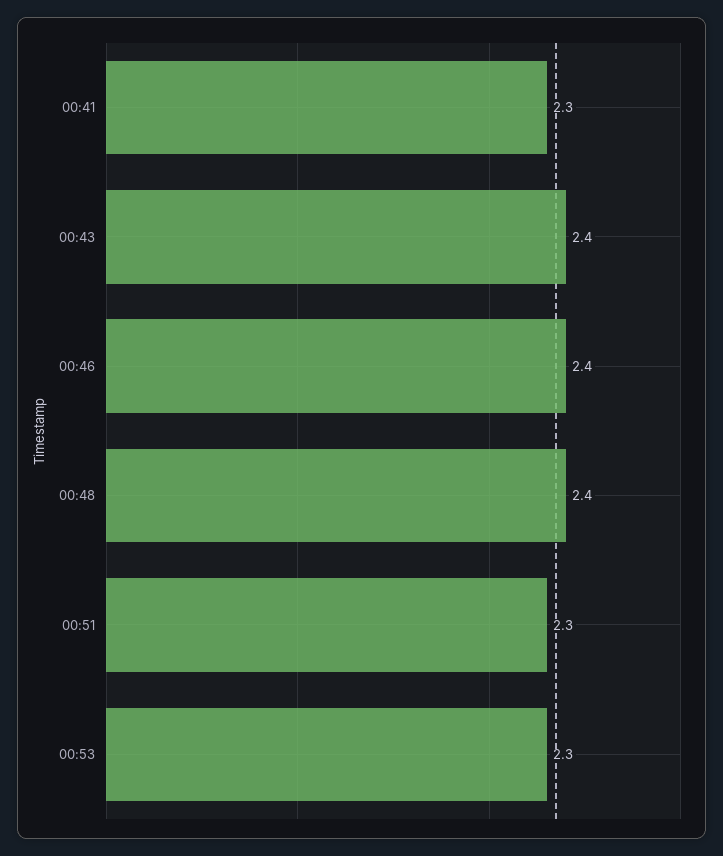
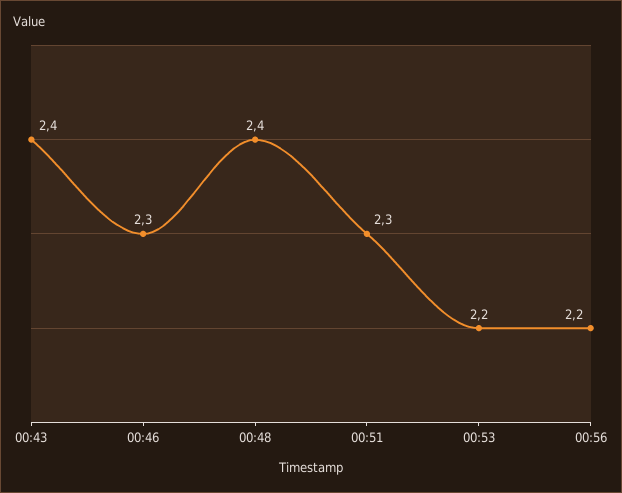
00:41: 2.3 -> none
00:46: 2.4 -> 2.3
00:53: 2.3 -> 2.2
00:56: none -> 2.2

